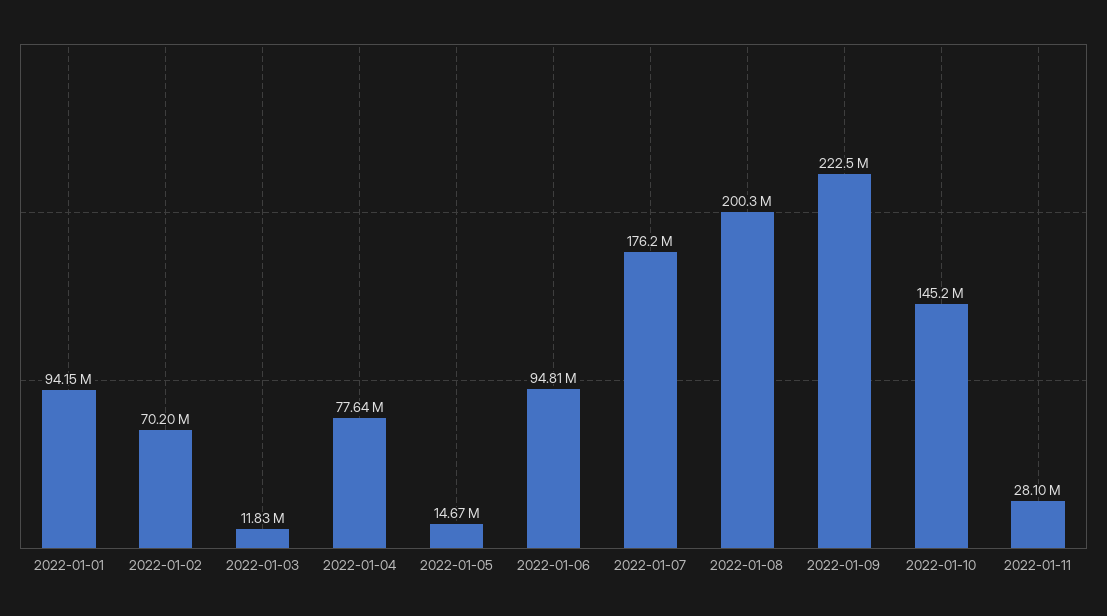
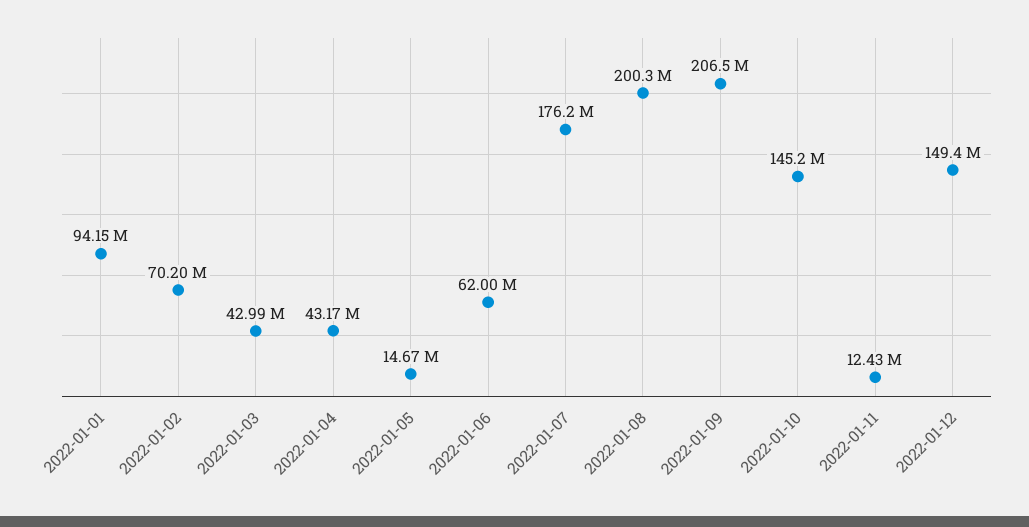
2022-01-03: 11830000 -> 42990000
2022-01-04: 77640000 -> 43170000
2022-01-06: 94810000 -> 62000000
2022-01-09: 222500000 -> 206500000
2022-01-11: 28100000 -> 12430000
2022-01-12: none -> 149400000

